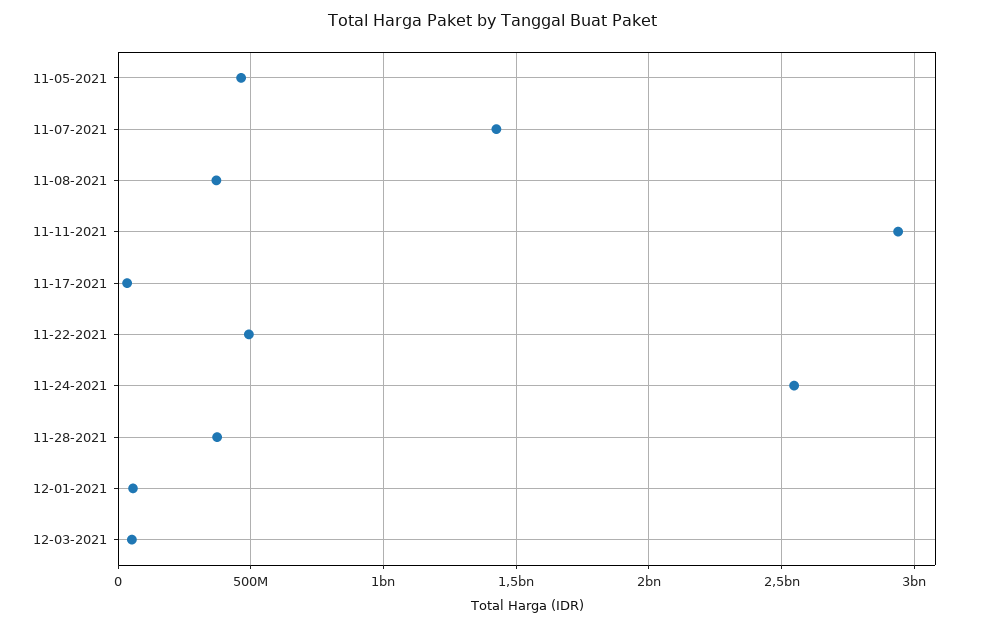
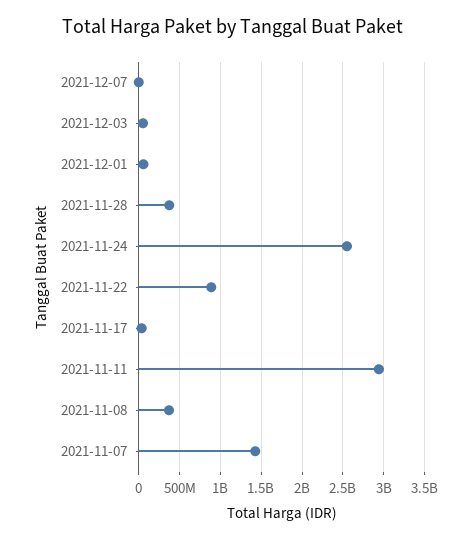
11-05-2021: 450000000 -> none
11-22-2021: 500000000 -> 900000000
2021-12-07: none -> 0

